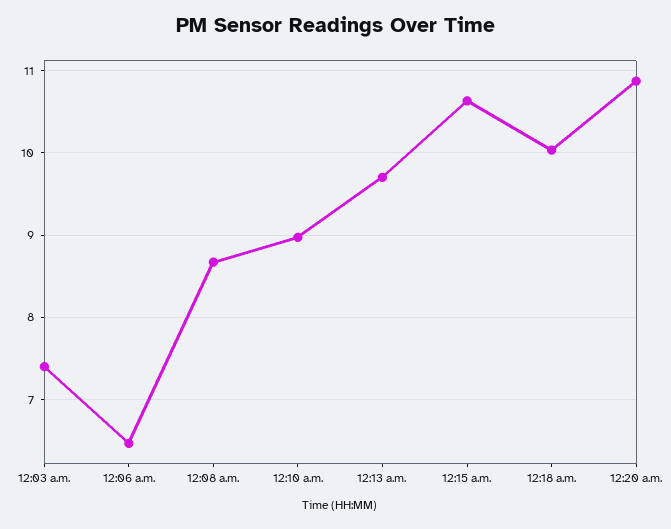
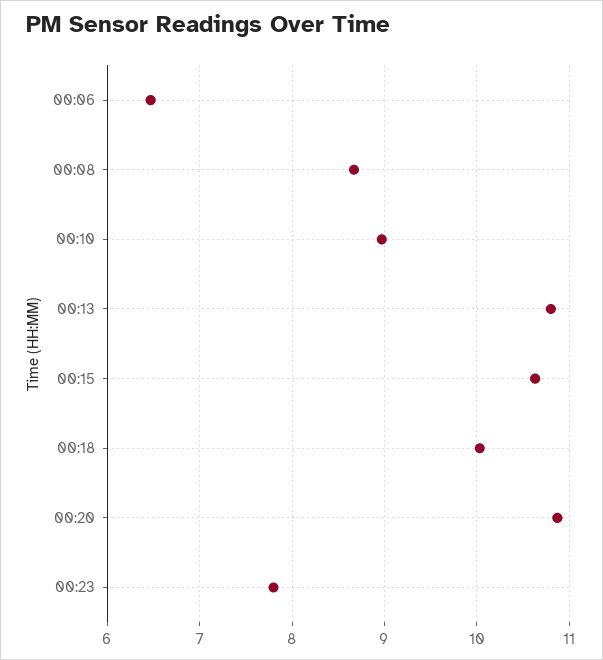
12:03 a.m.: 7.4 -> none
12:13 a.m.: 9.7 -> 10.8
00:23: none -> 7.8

